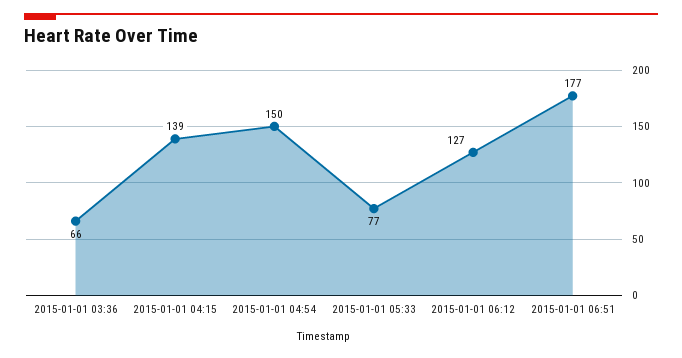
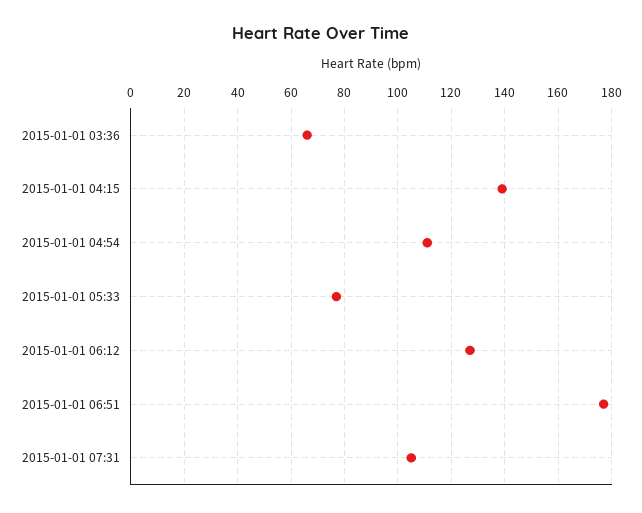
2015-01-01 04:54: 150 -> 110
2015-01-01 07:31: none -> 105

